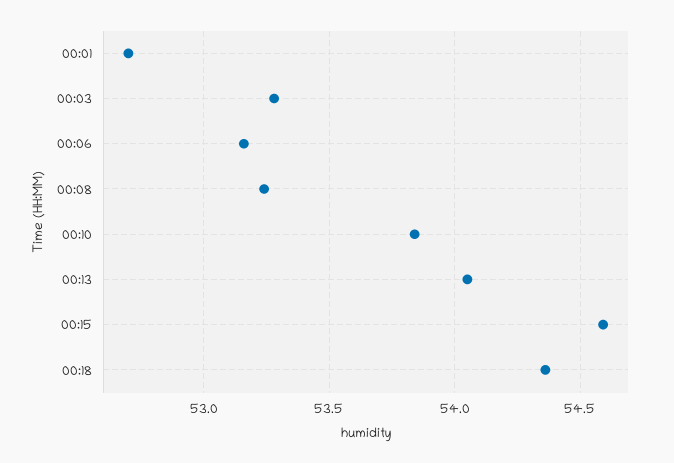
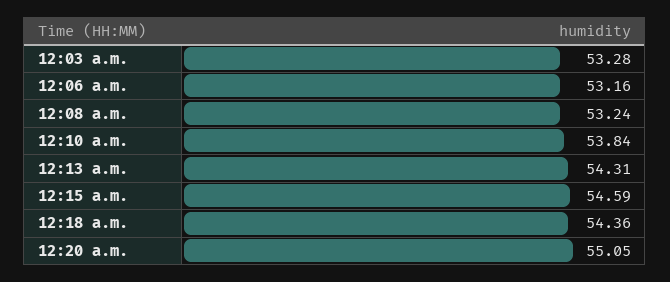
00:01: 52.7 -> none
00:13: 54.05 -> 54.31
12:20 a.m.: none -> 55.05

